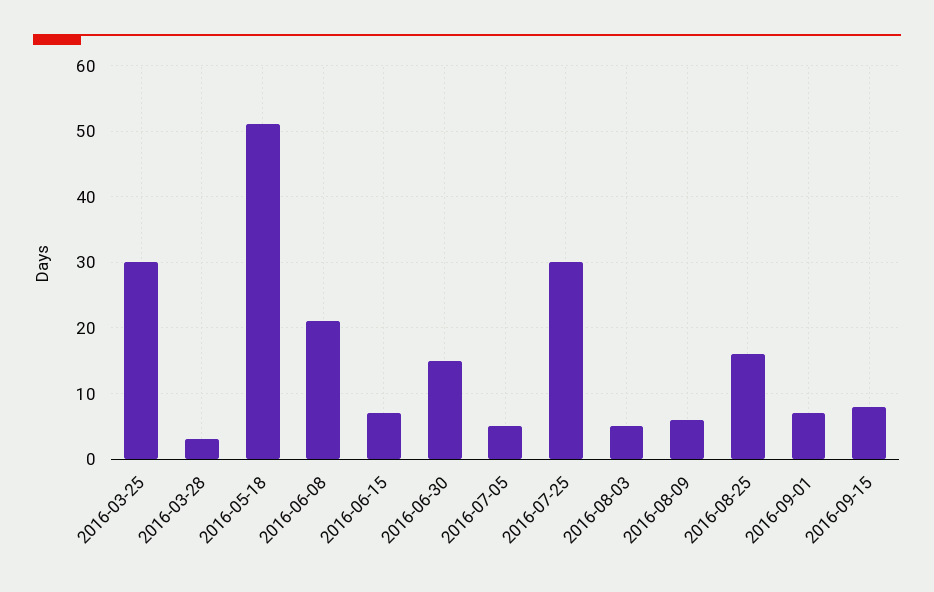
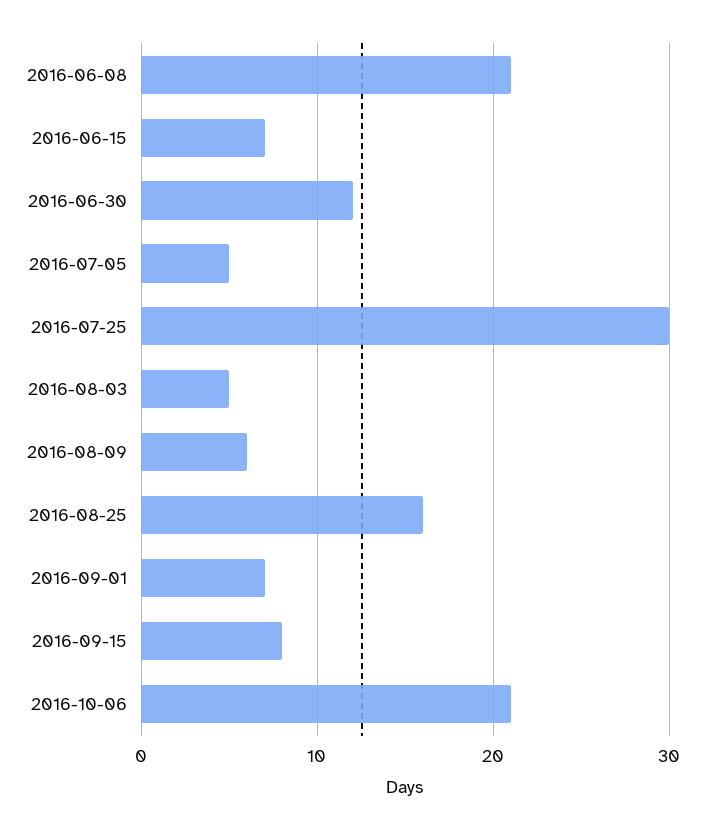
2016-03-25: 30 -> none
2016-03-28: 3 -> none
2016-05-18: 51 -> none
2016-06-30: 15 -> 12
2016-10-06: none -> 21

